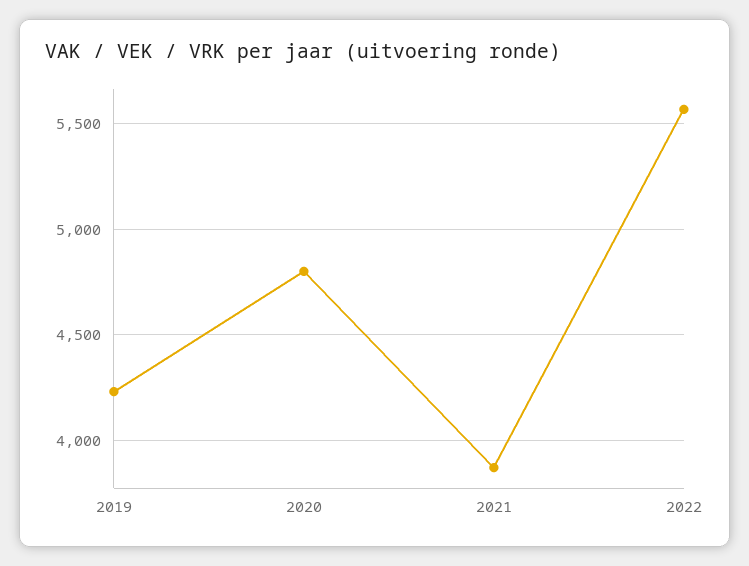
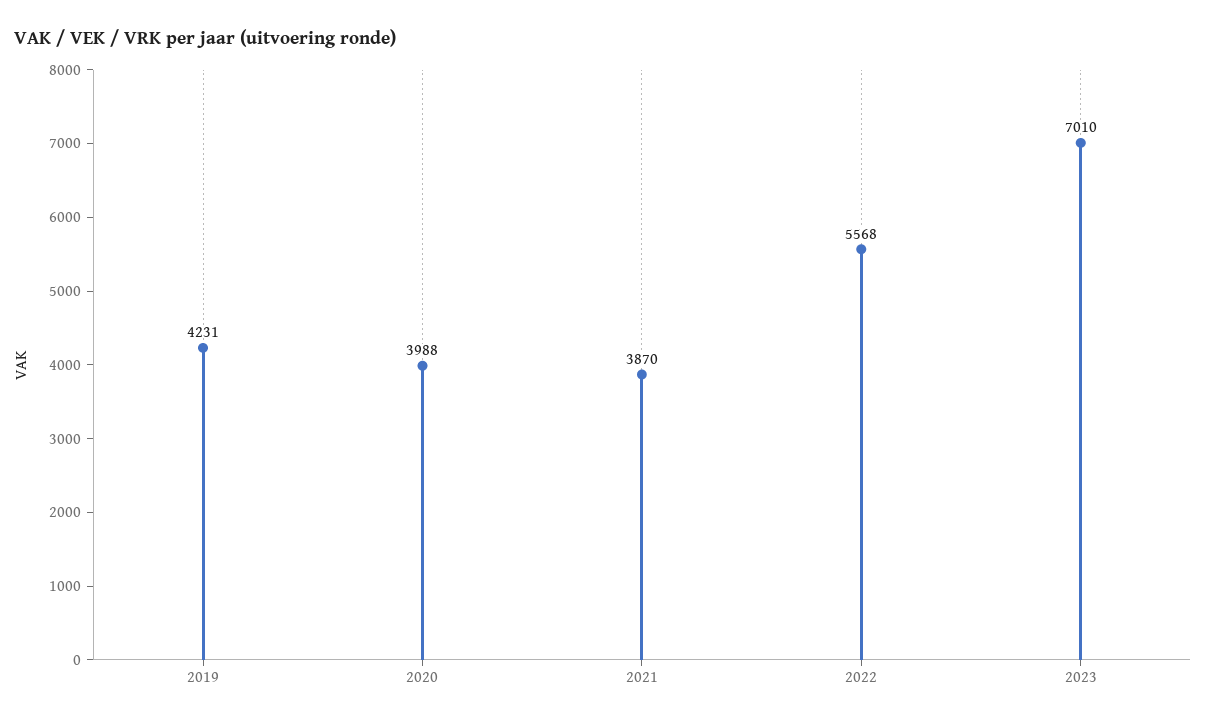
2020: 4800 -> 3988
2023: none -> 7010

